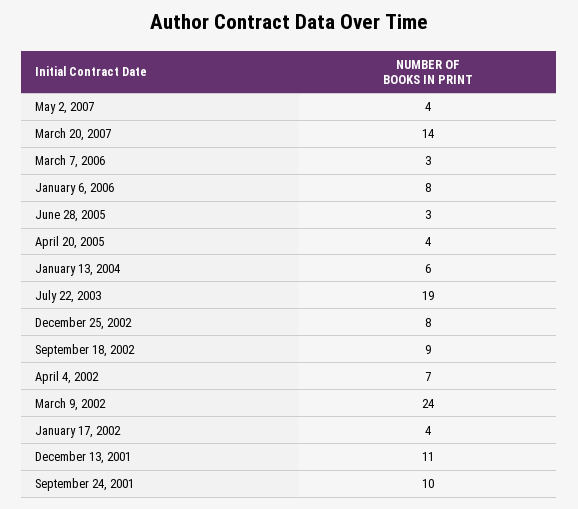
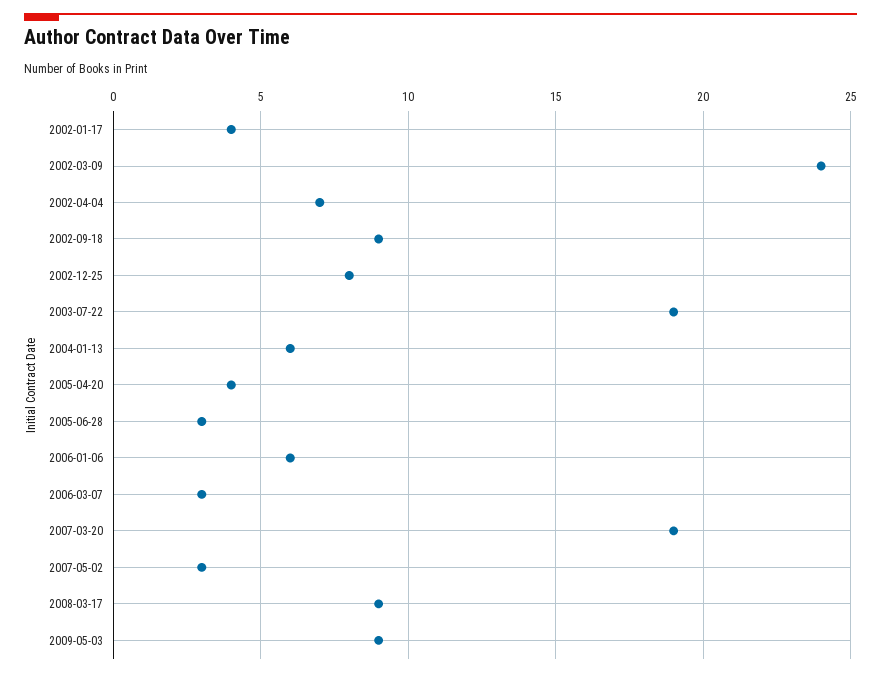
May 2, 2007: 4 -> 3
March 20, 2007: 14 -> 19
January 6, 2006: 8 -> 6
December 13, 2001: 11 -> none
September 24, 2001: 10 -> none
2008-03-17: none -> 9
2009-05-03: none -> 9

